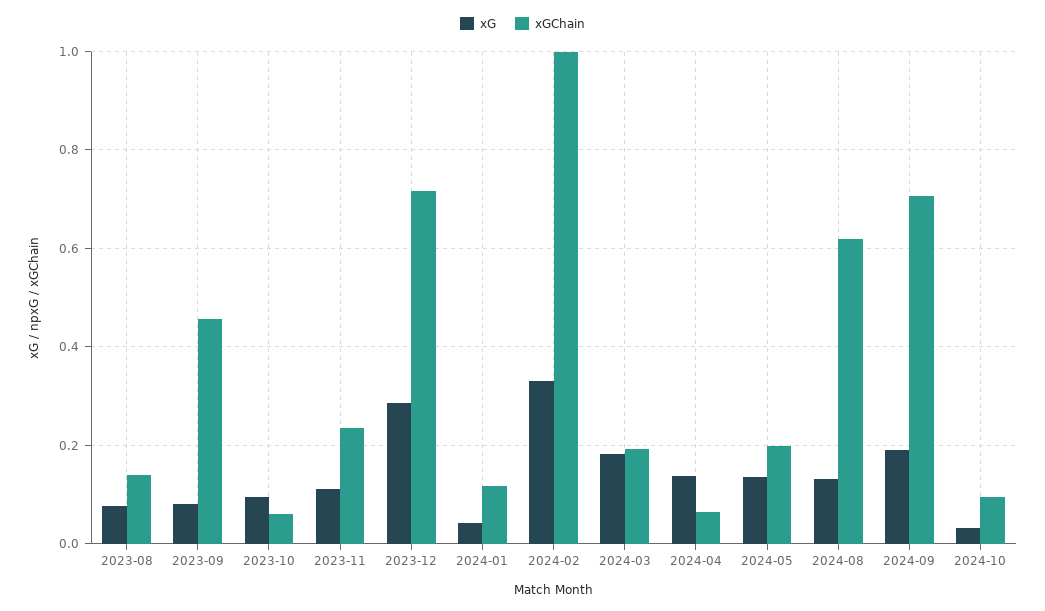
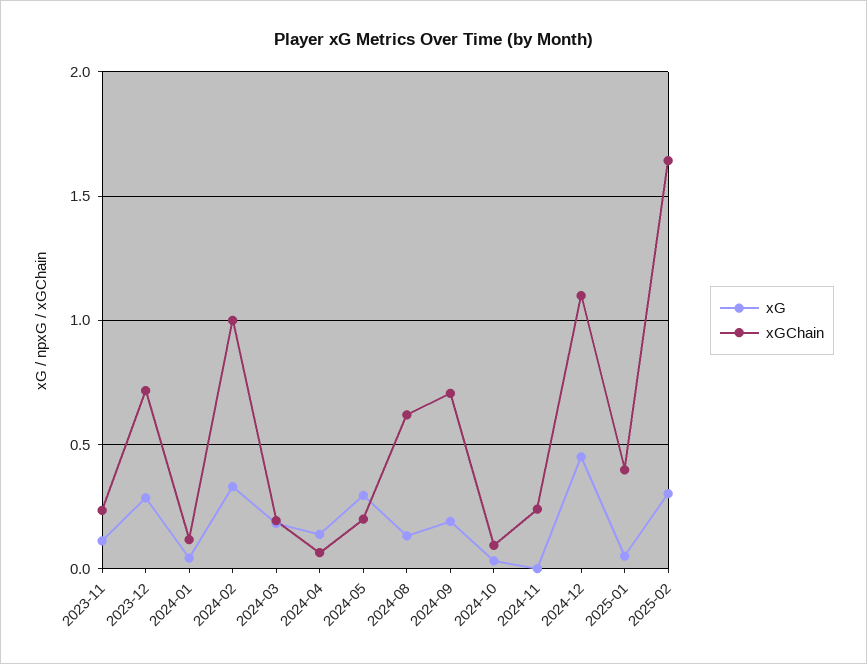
xG, 2023-08: 0.08 -> none
xGChain, 2023-08: 0.14 -> none
xG, 2023-09: 0.08 -> none
xGChain, 2023-09: 0.46 -> none
xG, 2023-10: 0.1 -> none
xGChain, 2023-10: 0.06 -> none
xG, 2024-05: 0.14 -> 0.3
xG, 2024-11: none -> 0
xGChain, 2024-11: none -> 0.25
xG, 2024-12: none -> 0.45
xGChain, 2024-12: none -> 1.1
xG, 2025-01: none -> 0.05
xGChain, 2025-01: none -> 0.4
xG, 2025-02: none -> 0.3
xGChain, 2025-02: none -> 1.65

